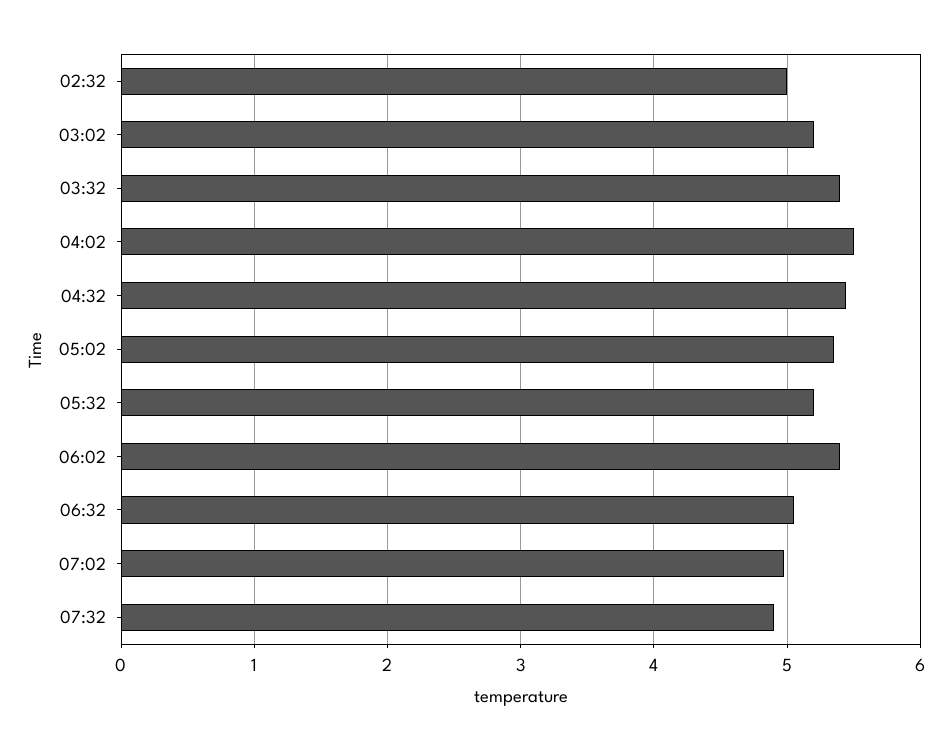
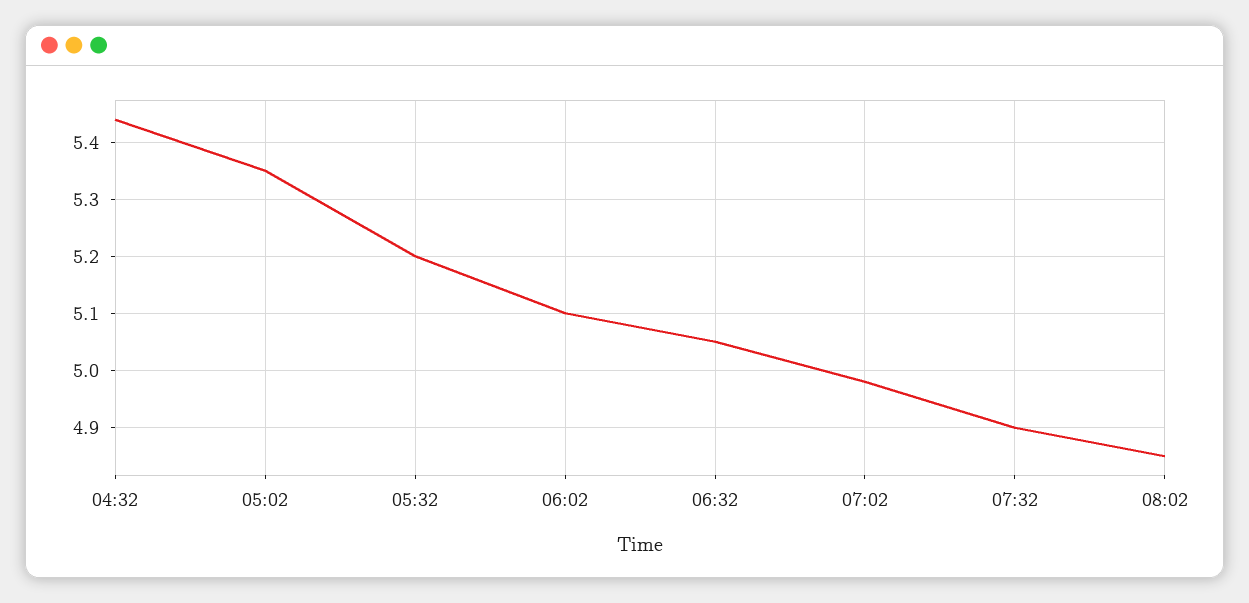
02:32: 5 -> none
03:02: 5.2 -> none
03:32: 5.4 -> none
04:02: 5.5 -> none
06:02: 5.4 -> 5.1
08:02: none -> 4.85

